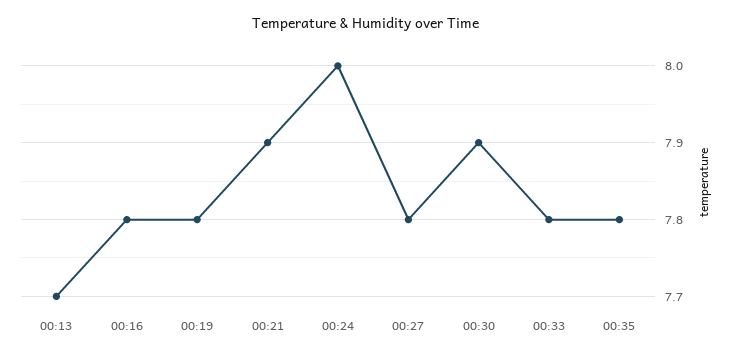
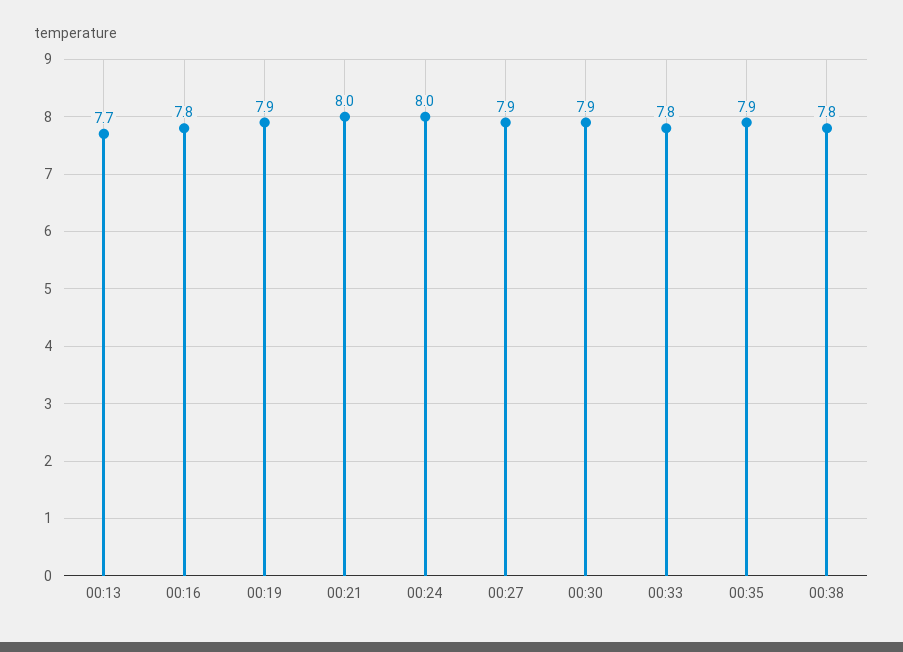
00:19: 7.8 -> 7.9
00:21: 7.9 -> 8
00:27: 7.8 -> 7.9
00:35: 7.8 -> 7.9
00:38: none -> 7.8

